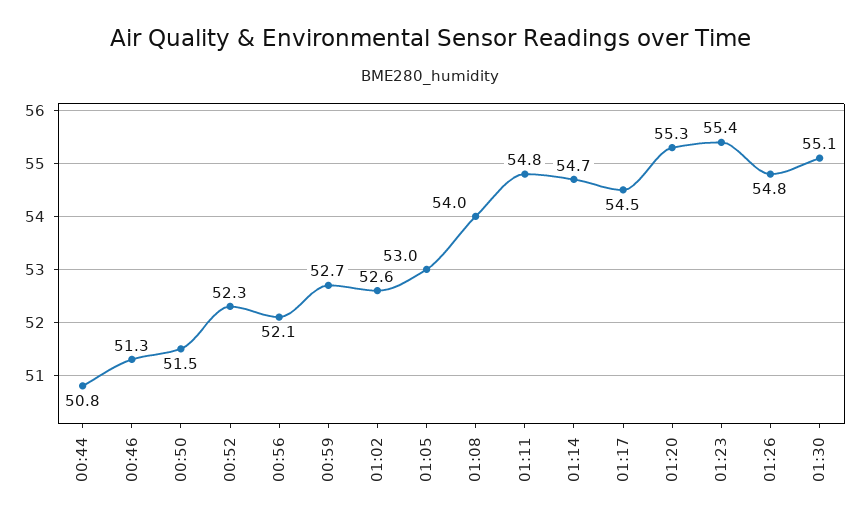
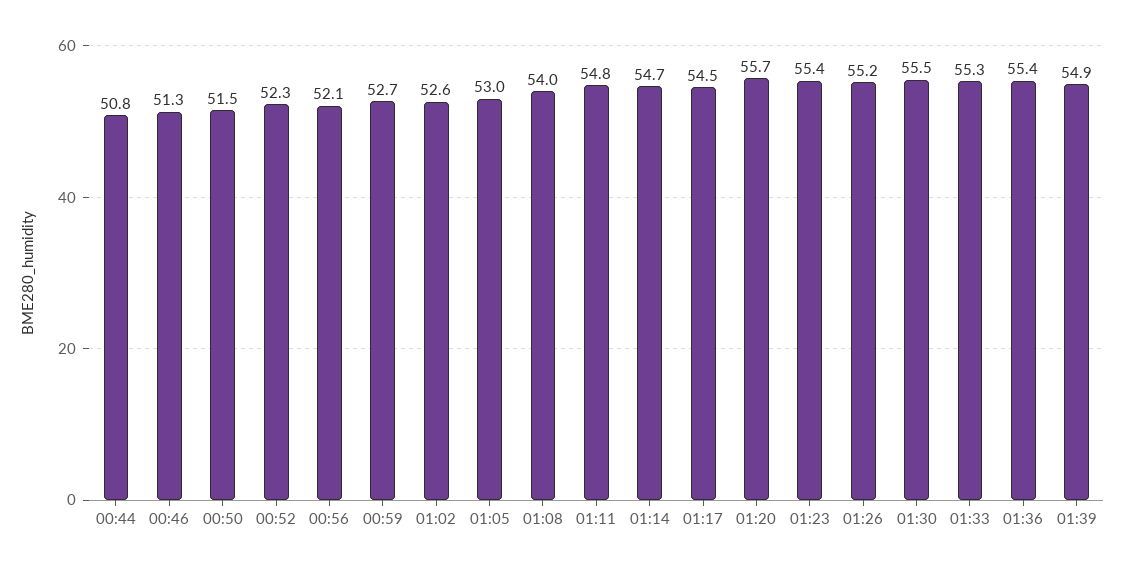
01:20: 55.3 -> 55.7
01:26: 54.8 -> 55.2
01:30: 55.1 -> 55.5
01:33: none -> 55.3
01:36: none -> 55.4
01:39: none -> 54.9

